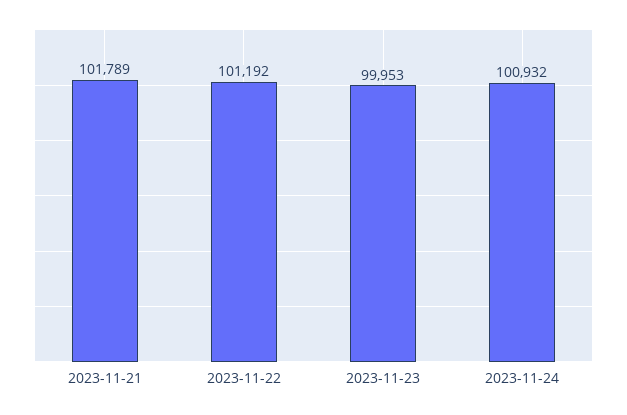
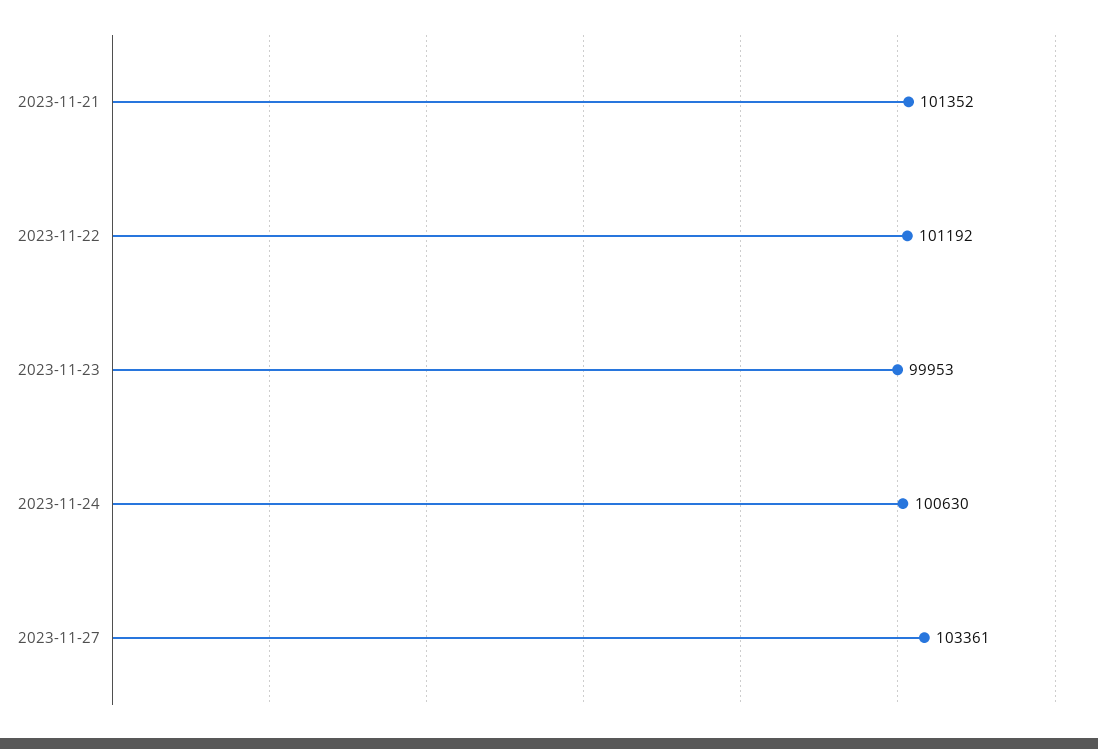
2023-11-21: 101789 -> 101352
2023-11-24: 100932 -> 100630
2023-11-27: none -> 103361

